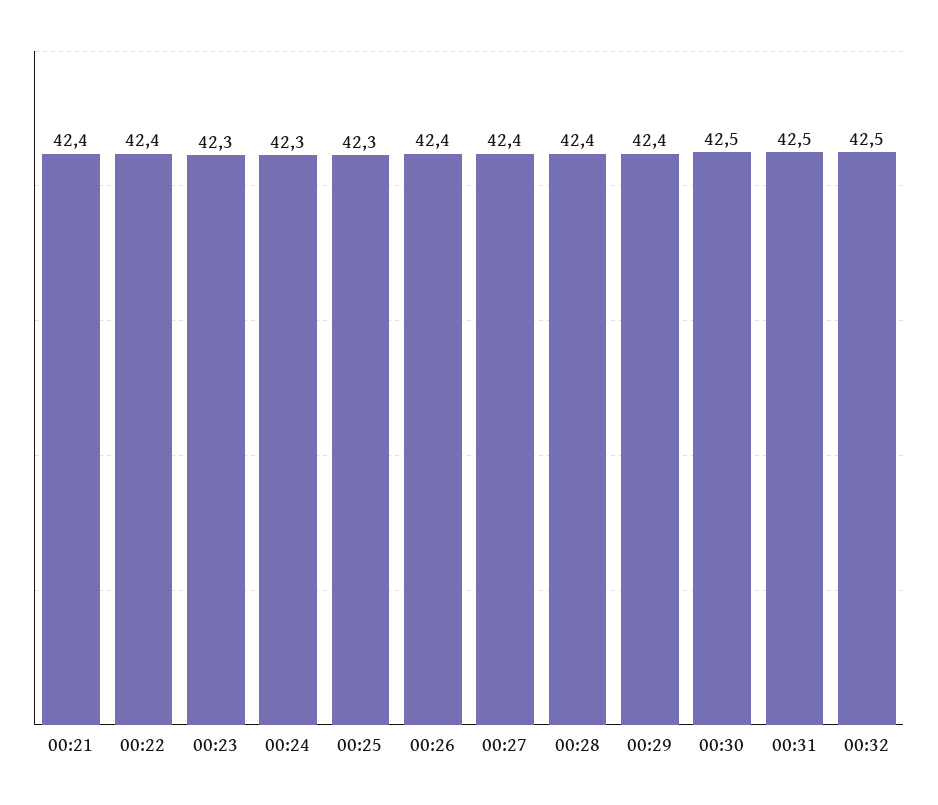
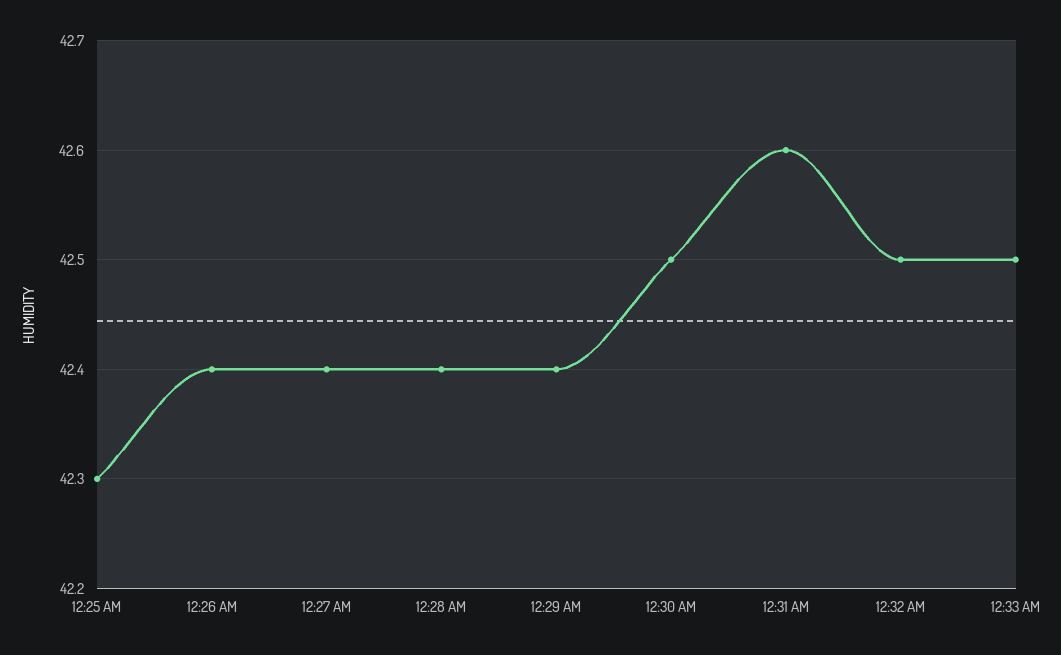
00:21: 42.4 -> none
00:22: 42.4 -> none
00:23: 42.3 -> none
00:24: 42.3 -> none
00:31: 42.5 -> 42.6
12:33 AM: none -> 42.5

